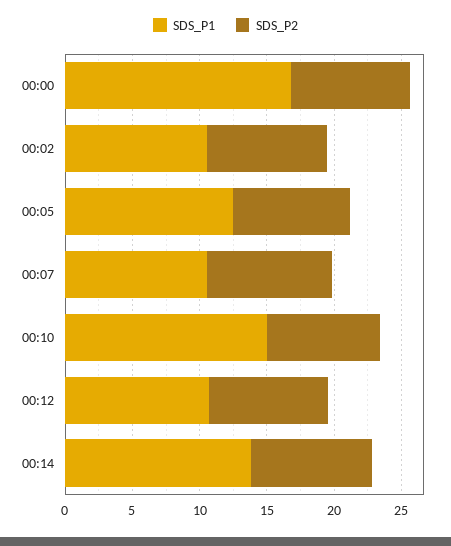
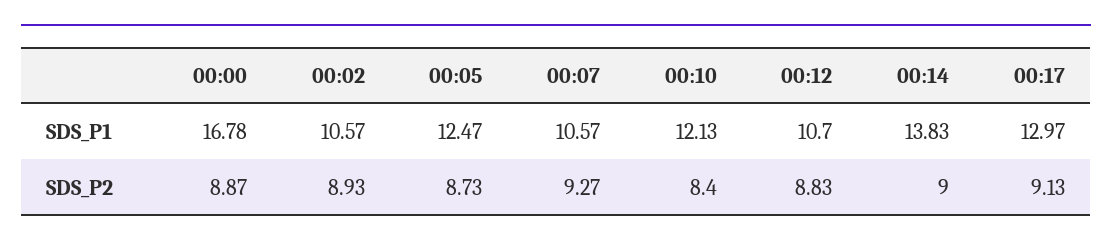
SDS_P1, 00:10: 15 -> 12.13
SDS_P1, 00:17: none -> 12.97
SDS_P2, 00:17: none -> 9.13

